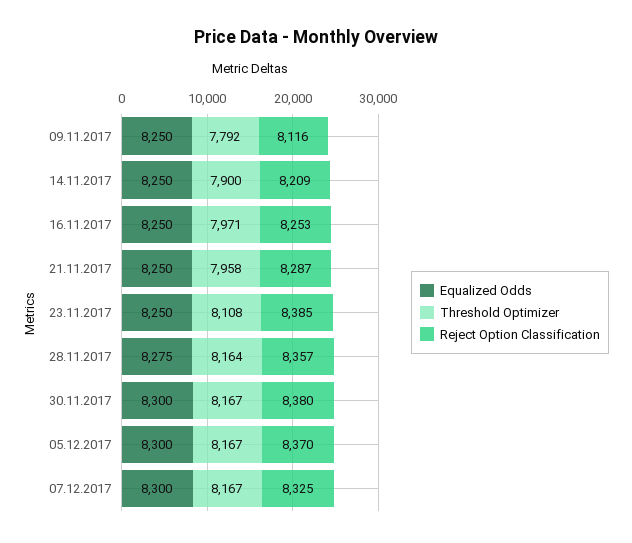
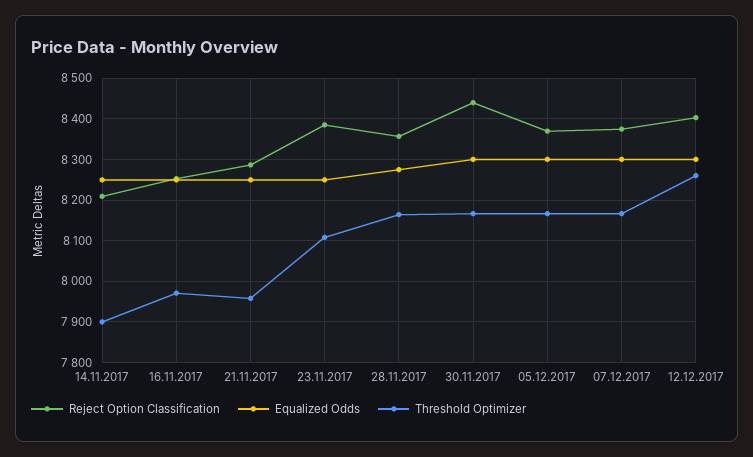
Equalized Odds, 09.11.2017: 8250 -> none
Threshold Optimizer, 09.11.2017: 7792 -> none
Reject Option Classification, 09.11.2017: 8116 -> none
Reject Option Classification, 30.11.2017: 8380 -> 8440
Reject Option Classification, 07.12.2017: 8325 -> 8380
Reject Option Classification, 12.12.2017: none -> 8400
Equalized Odds, 12.12.2017: none -> 8300
Threshold Optimizer, 12.12.2017: none -> 8260

